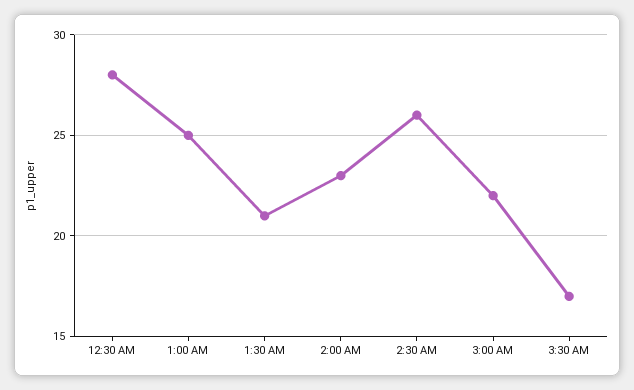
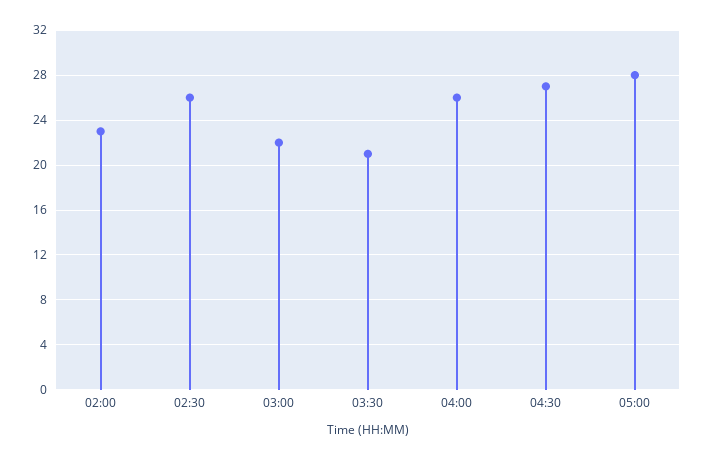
12:30 AM: 28 -> none
1:00 AM: 25 -> none
1:30 AM: 21 -> none
3:30 AM: 17 -> 21
04:00: none -> 26
04:30: none -> 27
05:00: none -> 28

